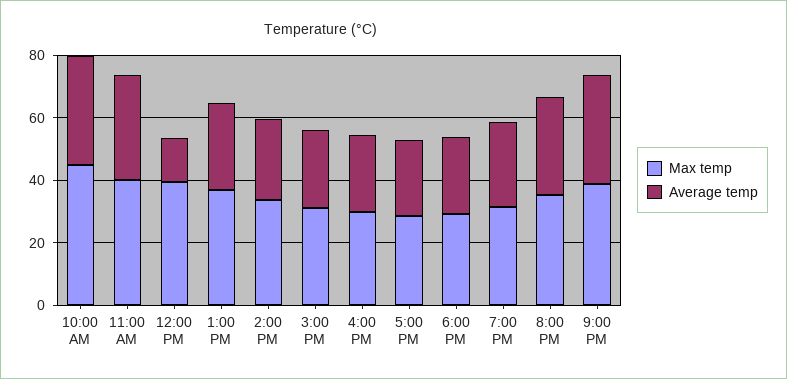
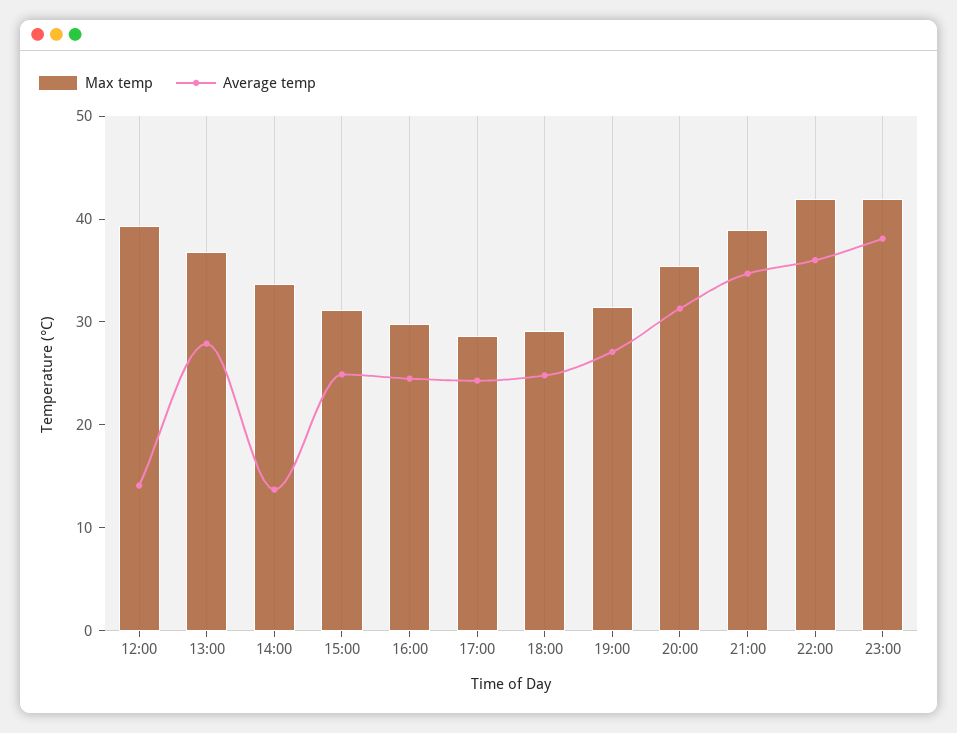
Max temp, 10:00 AM: 45 -> none
Average temp, 10:00 AM: 35 -> none
Max temp, 11:00 AM: 40 -> none
Average temp, 11:00 AM: 35 -> none
Average temp, 2:00 PM: 25 -> 14
Max temp, 22:00: none -> 42
Average temp, 22:00: none -> 36
Max temp, 23:00: none -> 42
Average temp, 23:00: none -> 38

